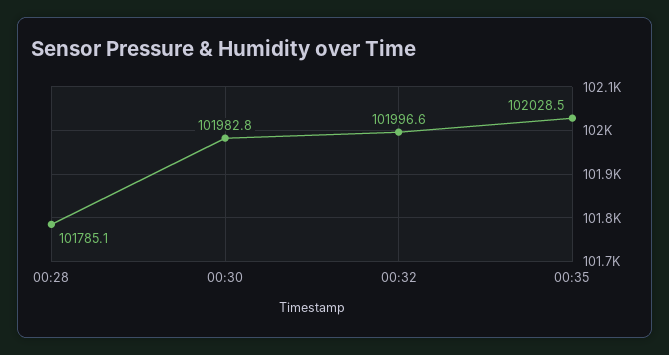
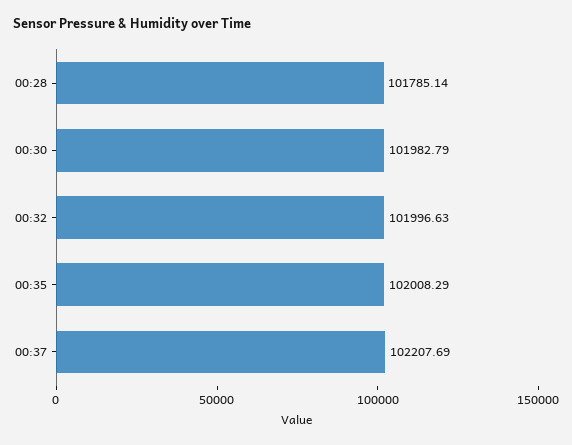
00:35: 102028.5 -> 102008.29
00:37: none -> 102207.69

